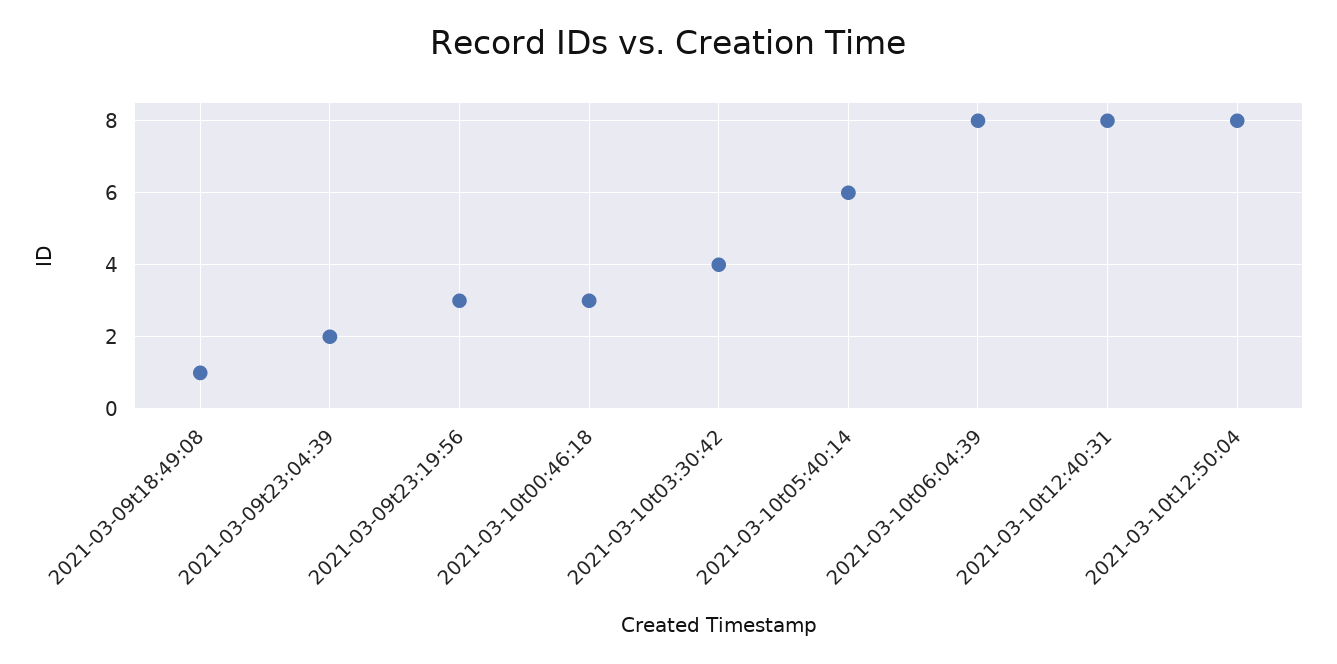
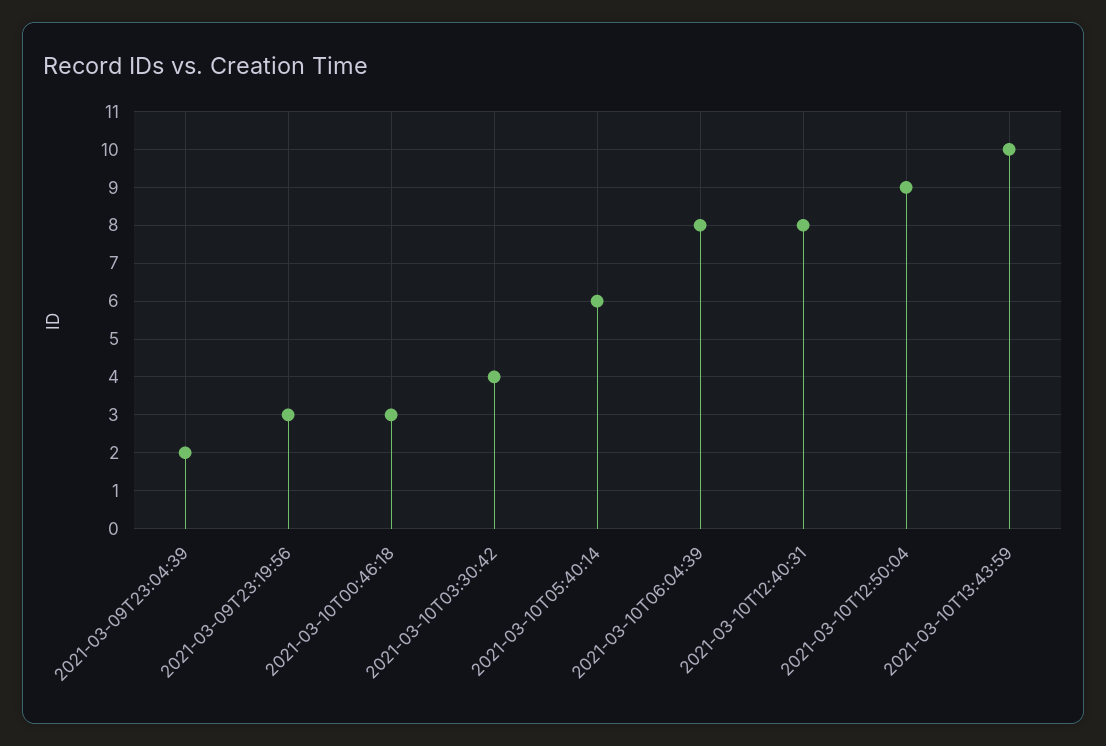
2021-03-09t18:49:08: 1 -> none
2021-03-10t12:50:04: 8 -> 9
2021-03-10T13:43:59: none -> 10

